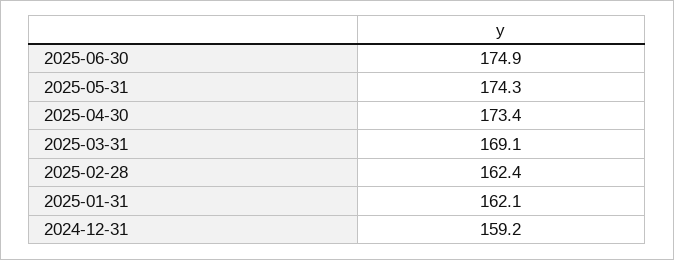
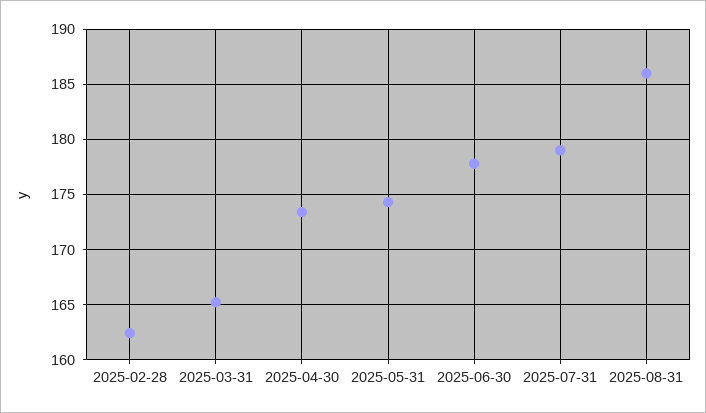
2025-06-30: 174.9 -> 178
2025-03-31: 169.1 -> 165
2025-01-31: 162.1 -> none
2024-12-31: 159.2 -> none
2025-07-31: none -> 179
2025-08-31: none -> 186

